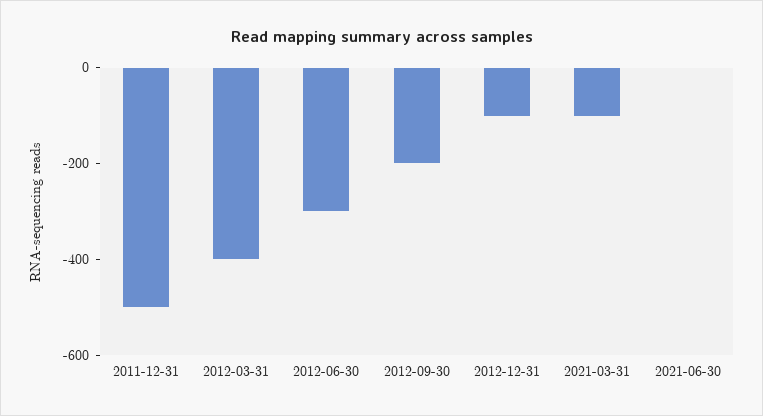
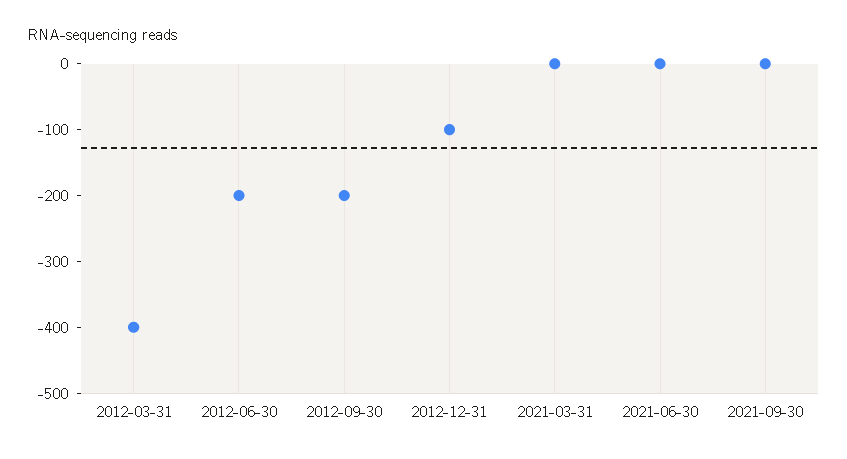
2011-12-31: -500 -> none
2012-06-30: -300 -> -200
2021-03-31: -100 -> 0
2021-09-30: none -> 0

